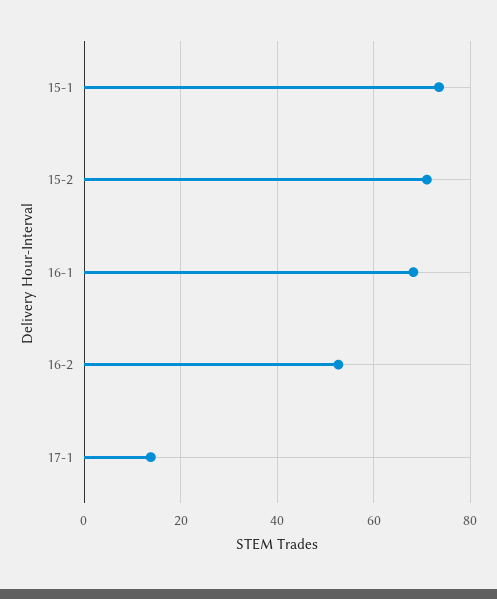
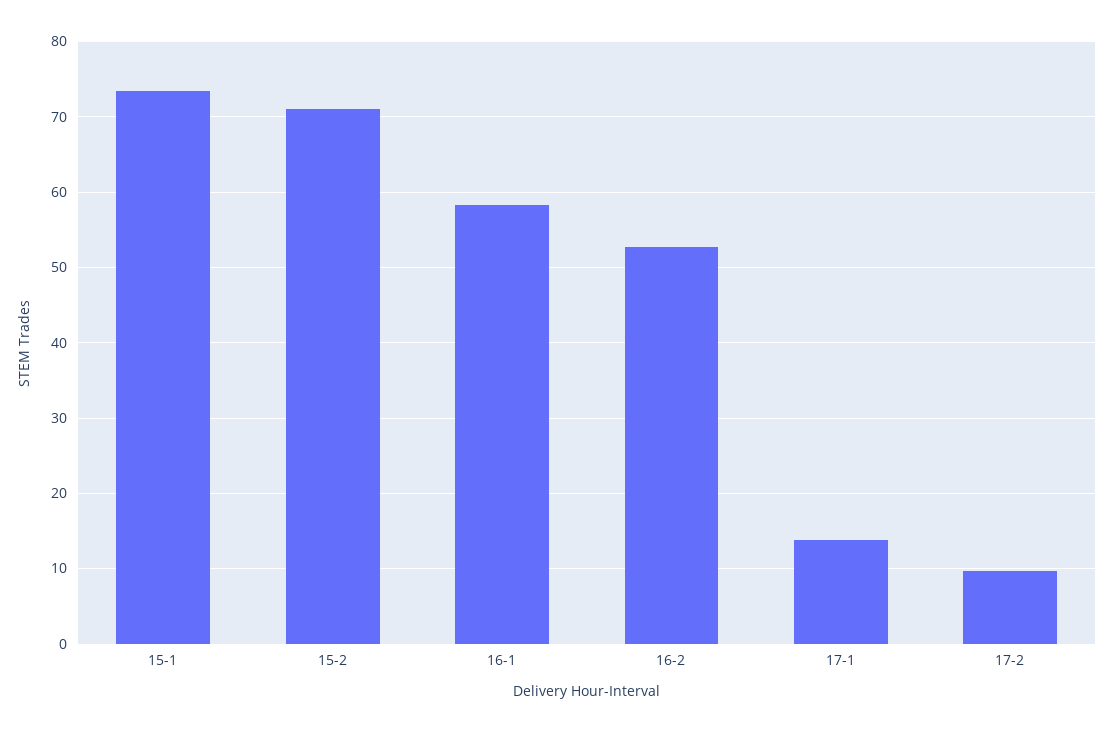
16-1: 68 -> 58
17-2: none -> 10

